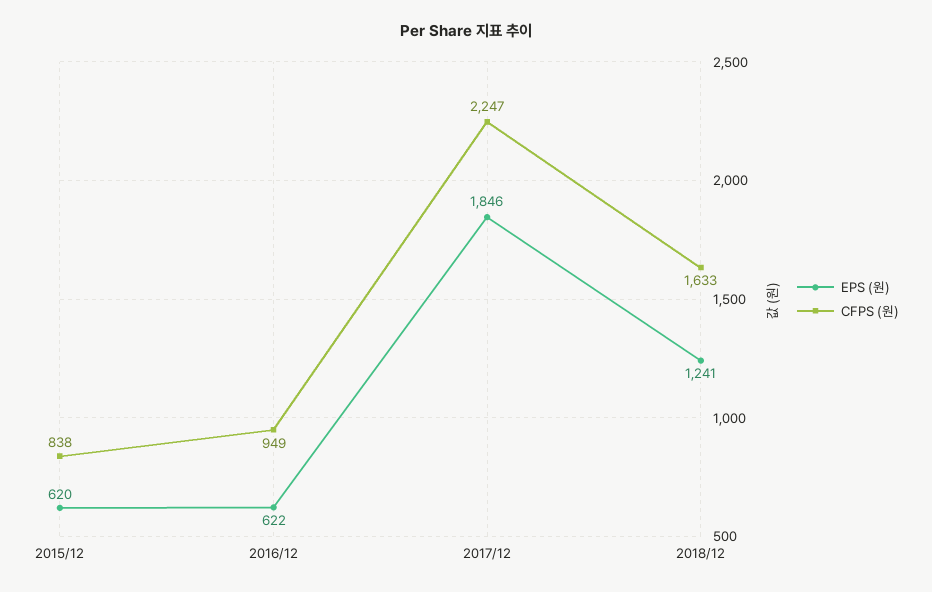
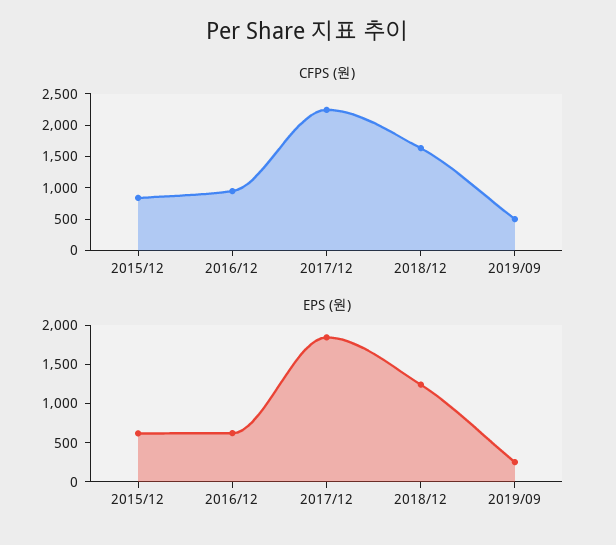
CFPS (원), 2019/09: none -> 500
EPS (원), 2019/09: none -> 250

